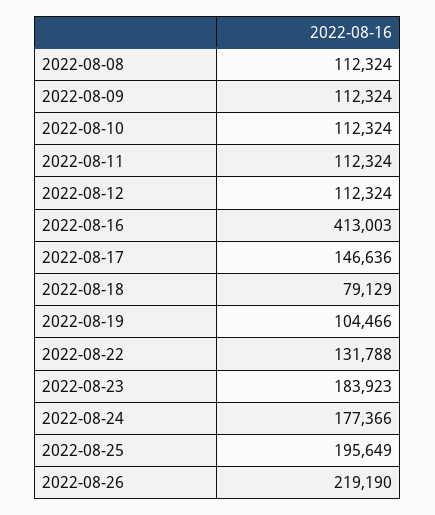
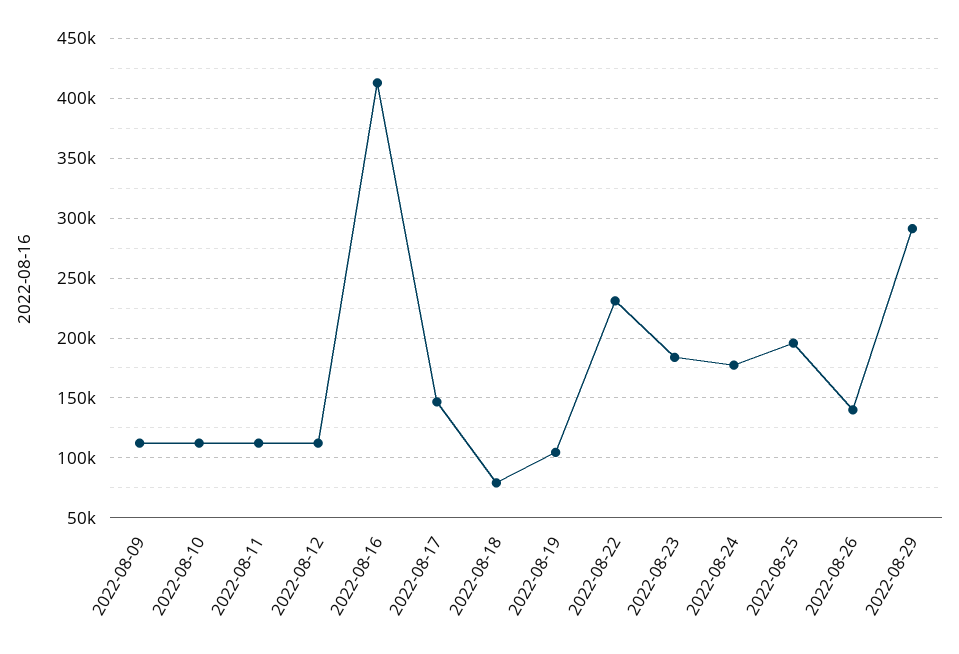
2022-08-08: 112324 -> none
2022-08-22: 131788 -> 230000
2022-08-26: 219190 -> 140000
2022-08-29: none -> 290000

